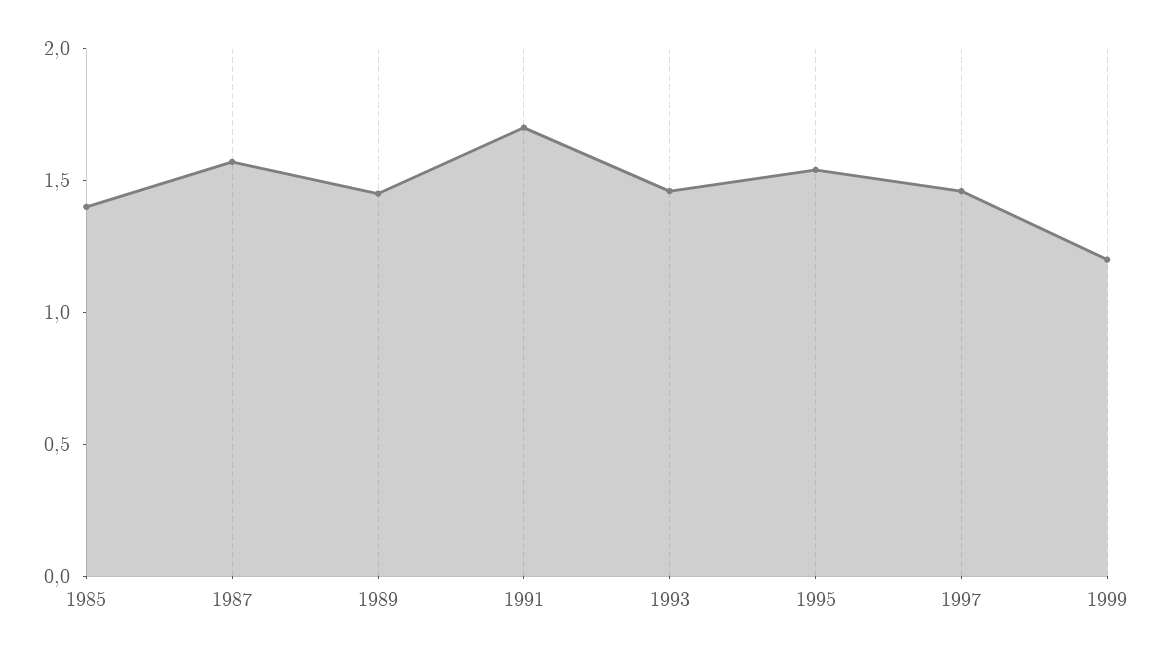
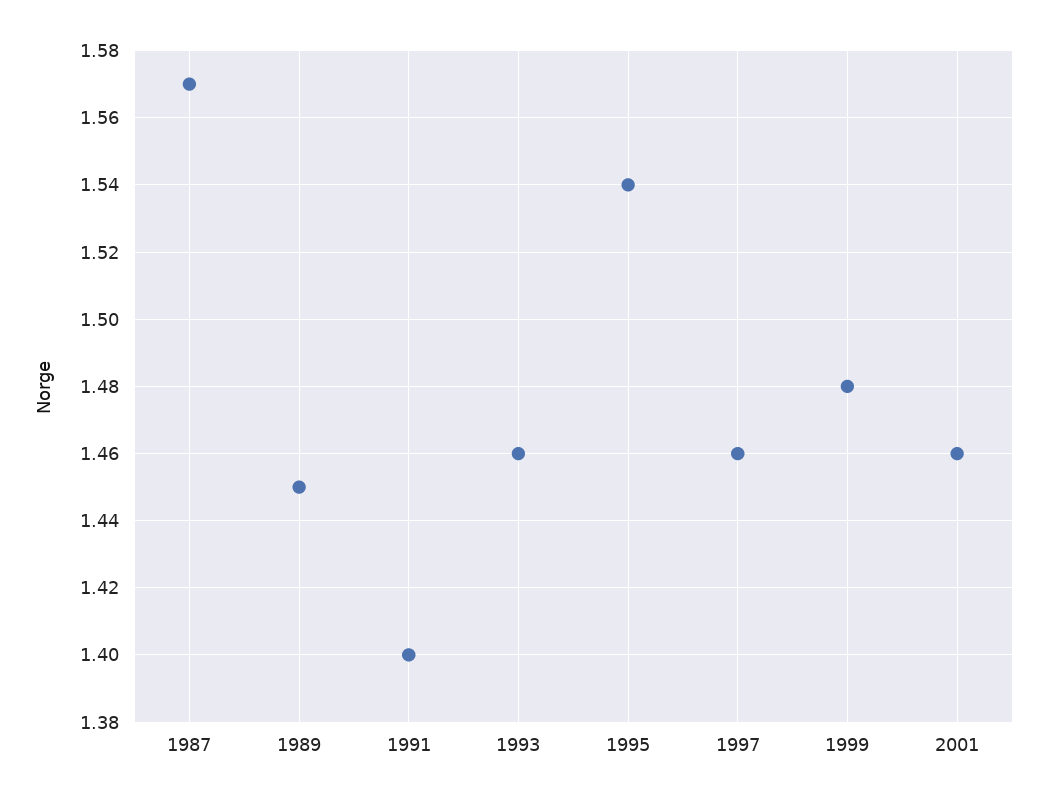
1985: 1.4 -> none
1991: 1.7 -> 1.4
1999: 1.2 -> 1.48
2001: none -> 1.46

